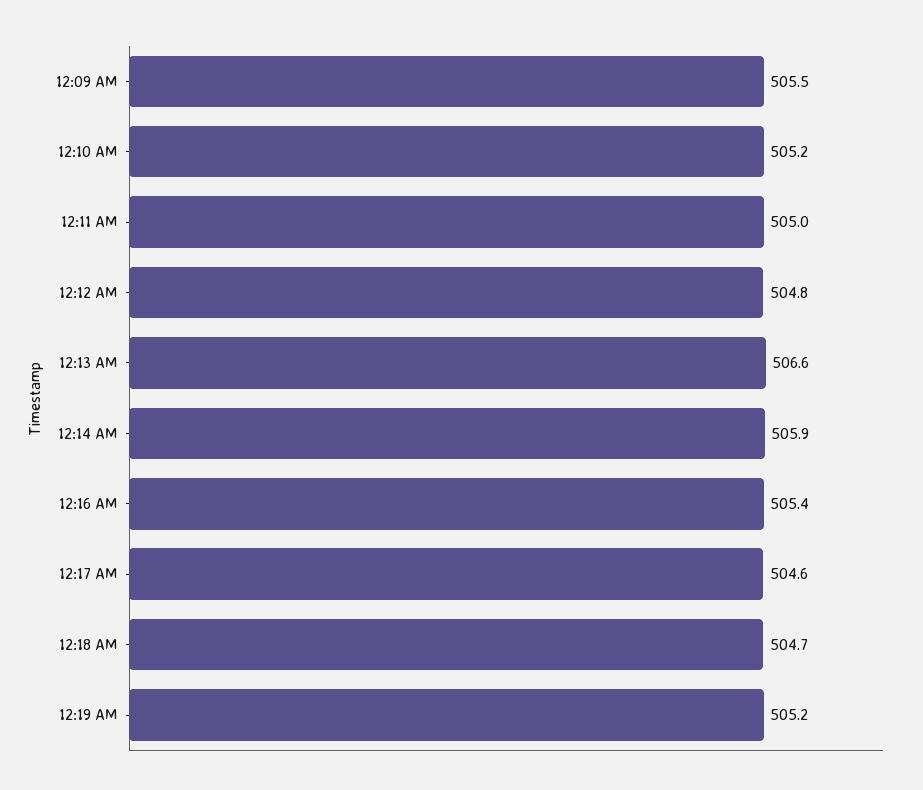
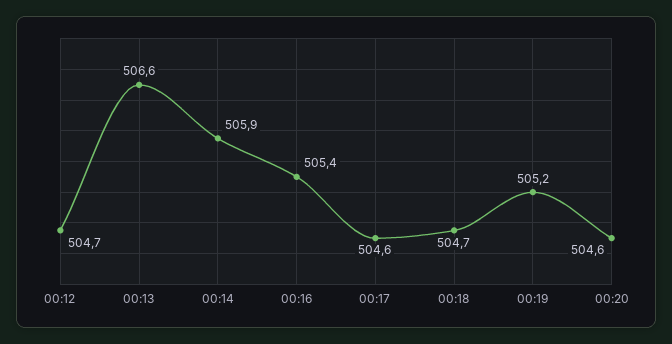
12:09 AM: 505.5 -> none
12:10 AM: 505.2 -> none
12:11 AM: 505 -> none
12:12 AM: 504.8 -> 504.7
00:20: none -> 504.6

